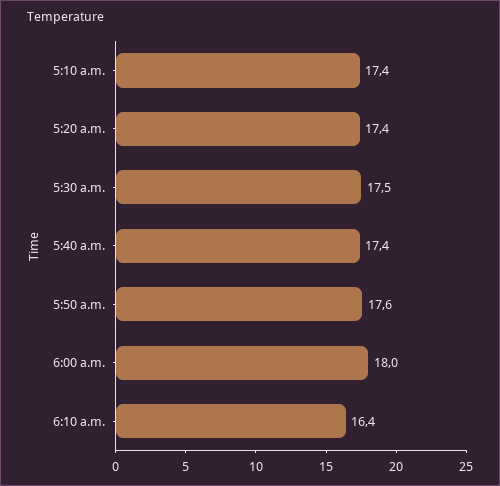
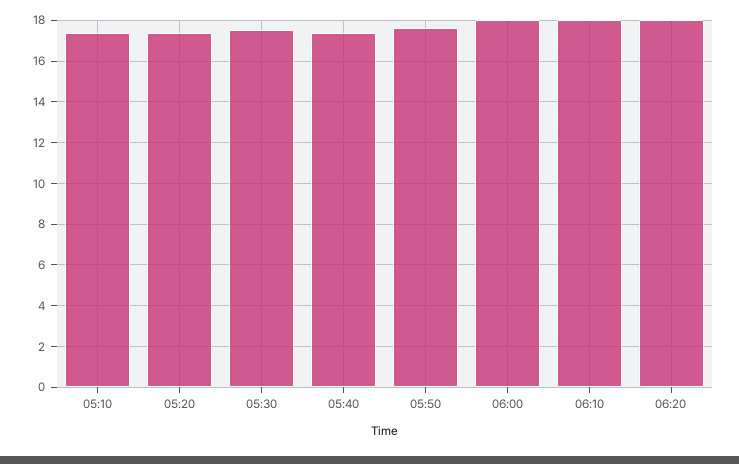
6:10 a.m.: 16.4 -> 18
06:20: none -> 18

